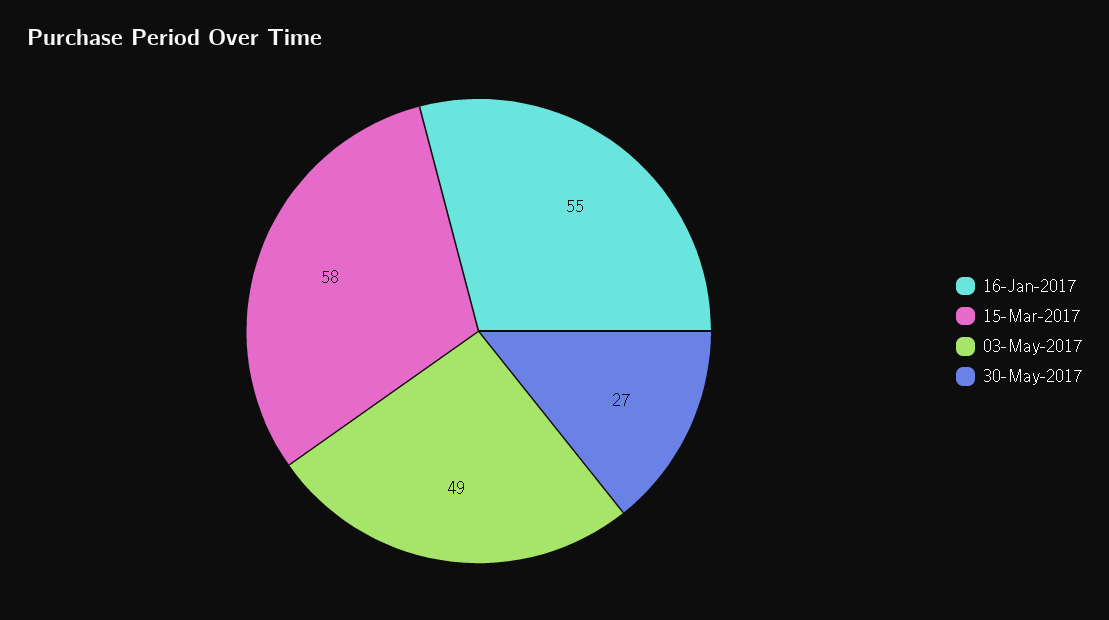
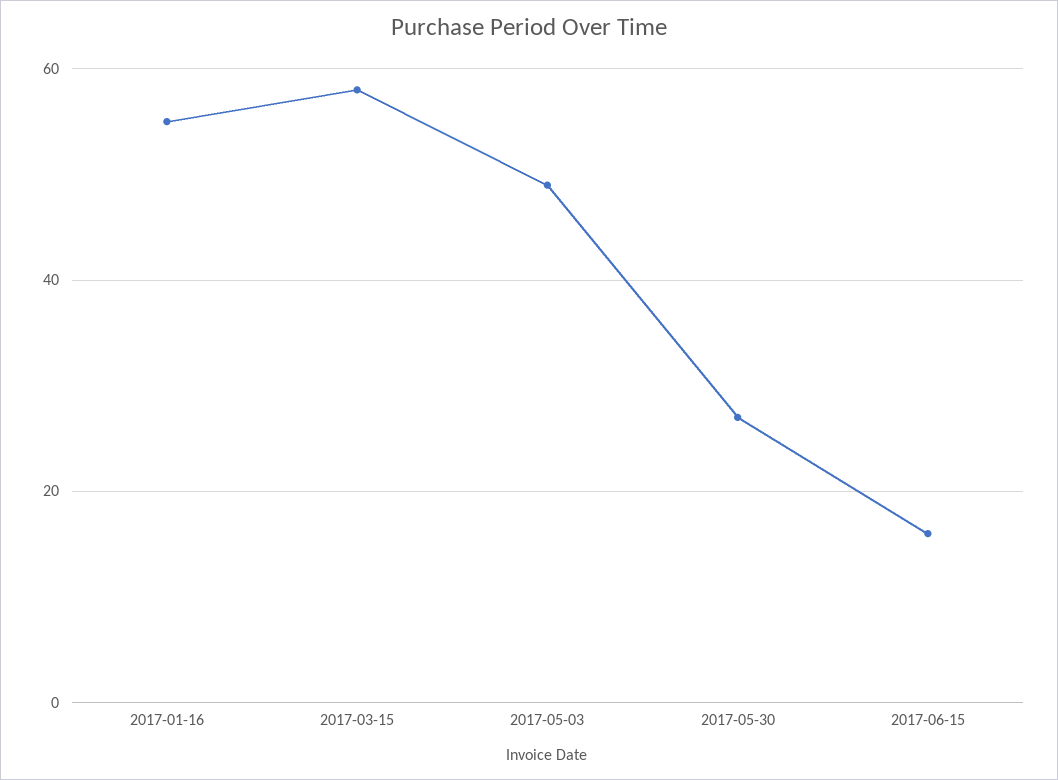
2017-06-15: none -> 15

